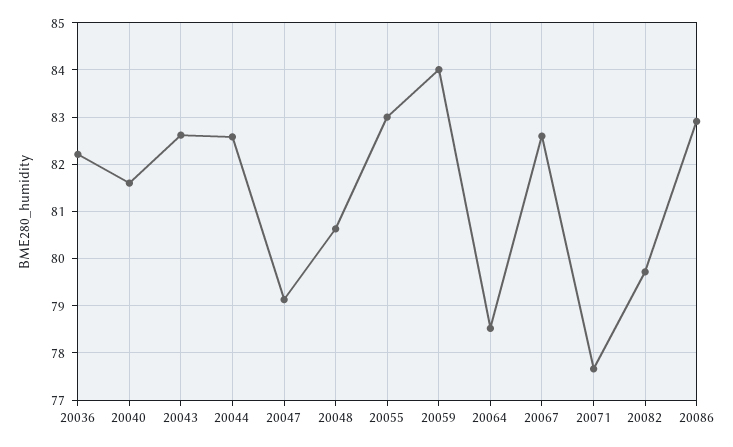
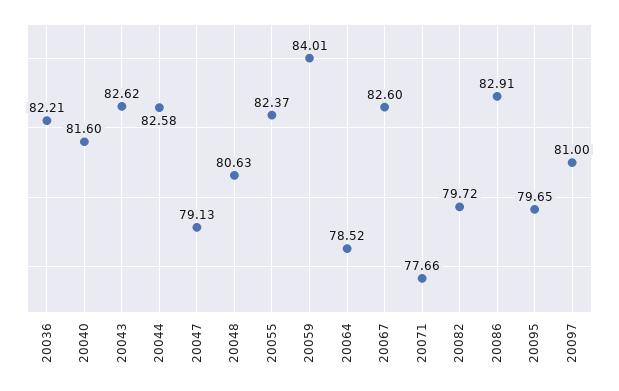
20055: 83 -> 82.37
20095: none -> 79.65
20097: none -> 81

